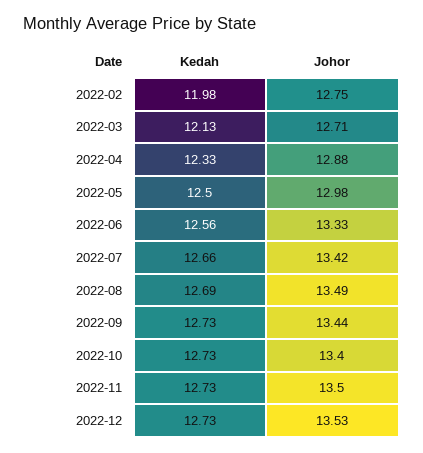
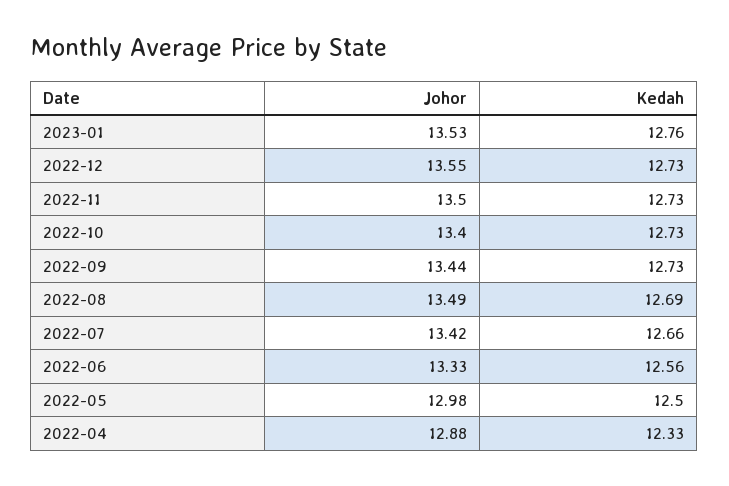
Kedah, 2022-02: 11.98 -> none
Johor, 2022-02: 12.75 -> none
Kedah, 2022-03: 12.13 -> none
Johor, 2022-03: 12.71 -> none
Johor, 2022-12: 13.53 -> 13.55
Johor, 2023-01: none -> 13.53
Kedah, 2023-01: none -> 12.76

